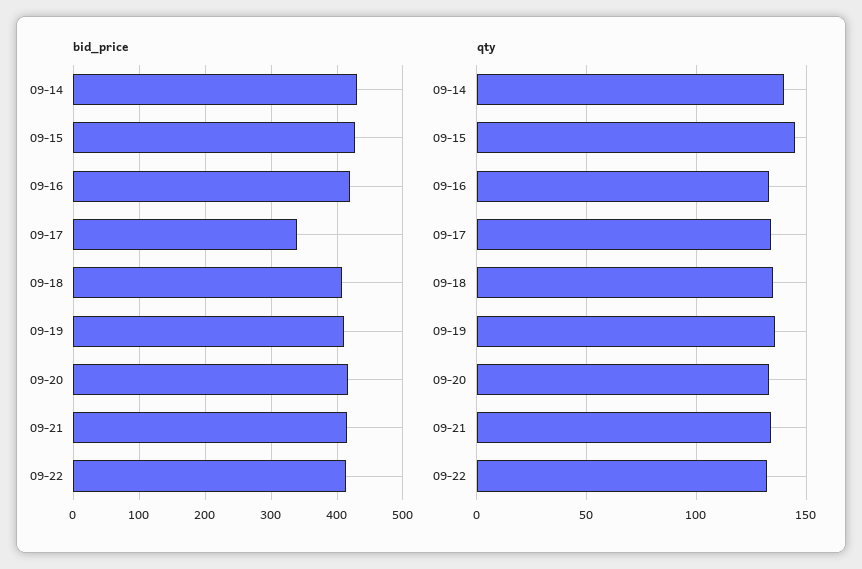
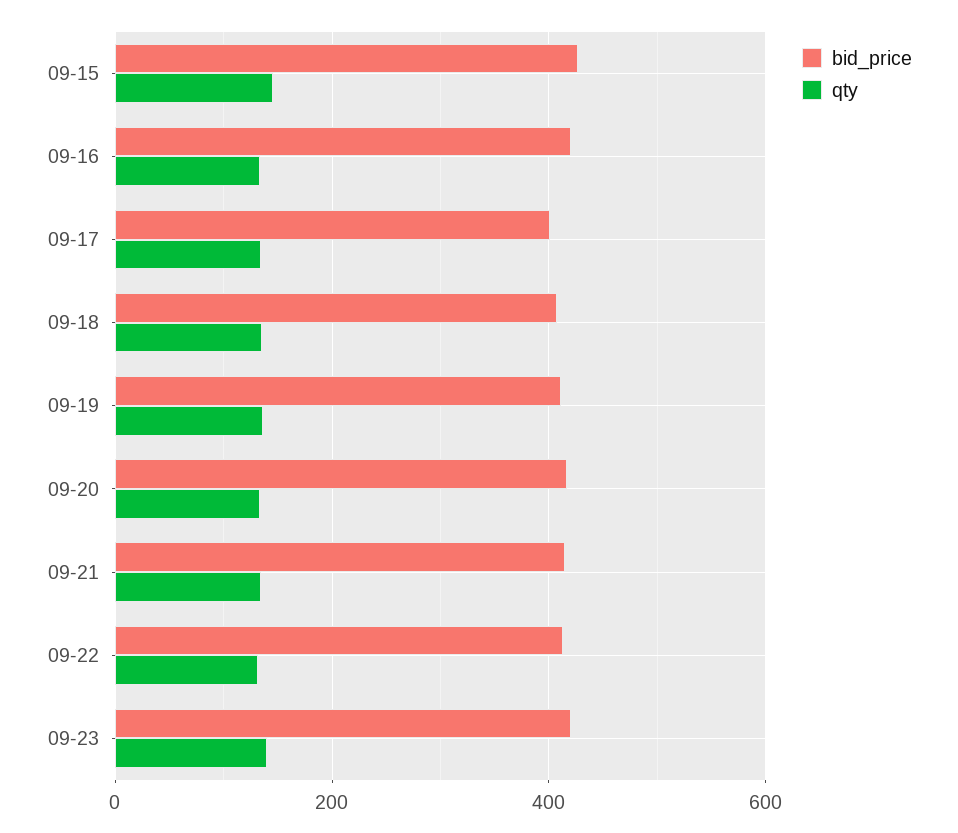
bid_price, 09-14: 430 -> none
bid_price, 09-17: 340 -> 400
qty, 09-14: 140 -> none
bid_price, 09-23: none -> 420
qty, 09-23: none -> 140

